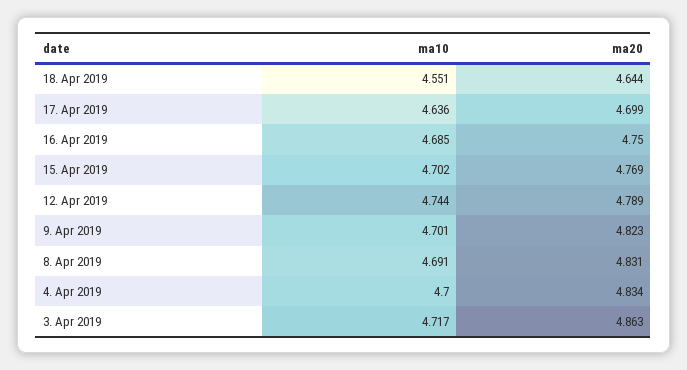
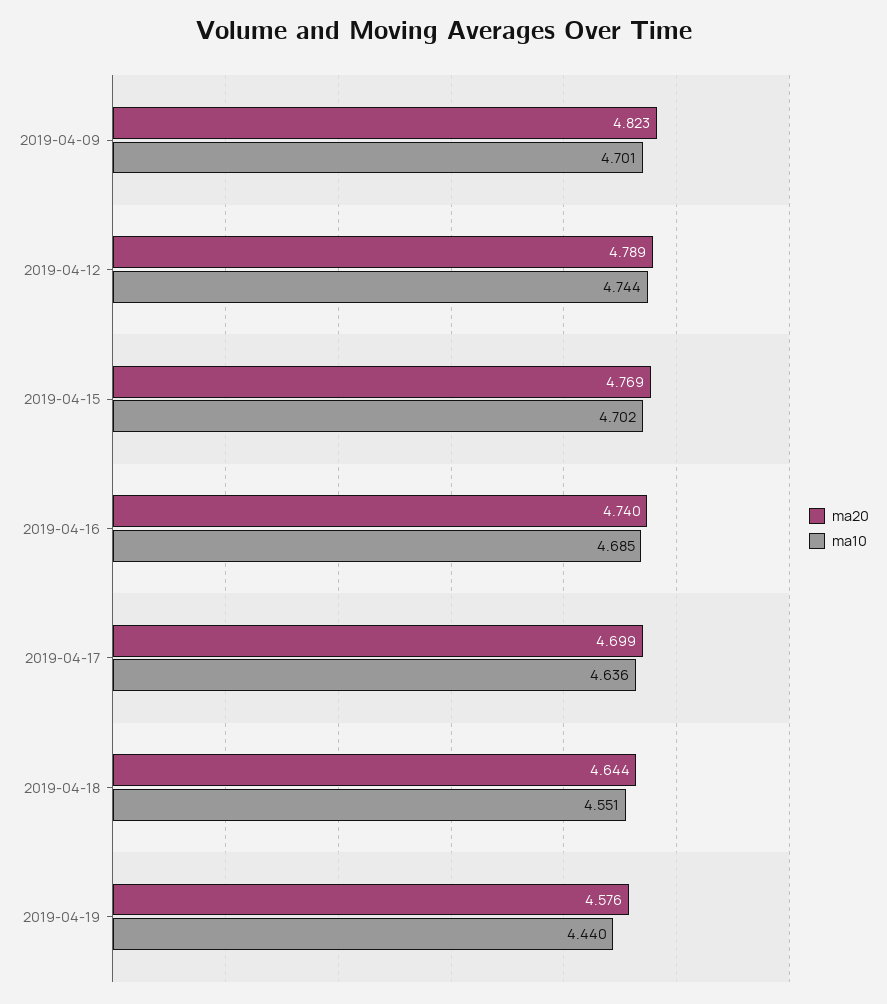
ma20, 16. Apr 2019: 4.75 -> 4.74
ma10, 8. Apr 2019: 4.691 -> none
ma20, 8. Apr 2019: 4.831 -> none
ma10, 4. Apr 2019: 4.7 -> none
ma20, 4. Apr 2019: 4.834 -> none
ma10, 3. Apr 2019: 4.717 -> none
ma20, 3. Apr 2019: 4.863 -> none
ma20, 2019-04-19: none -> 4.576
ma10, 2019-04-19: none -> 4.44

